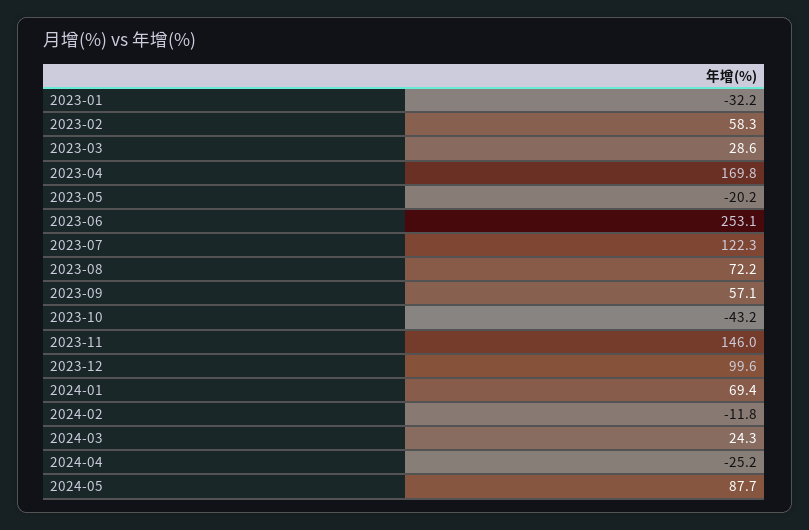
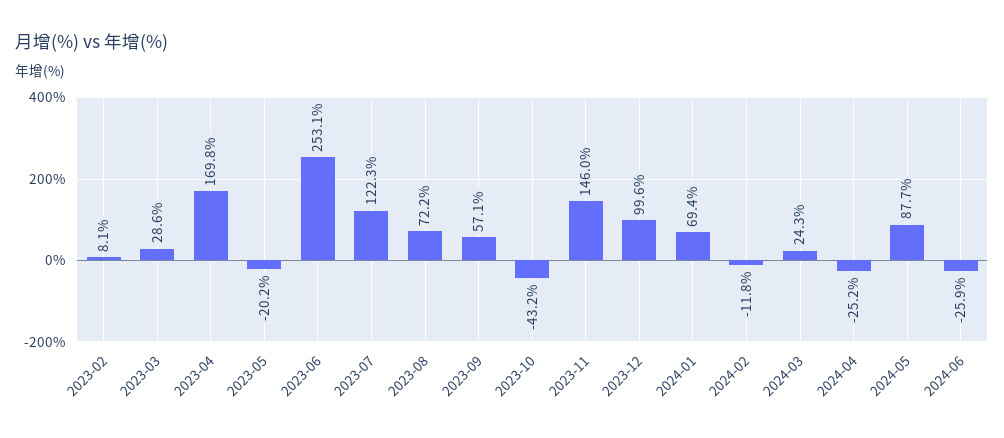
2023-01: -32.2 -> none
2023-02: 58.3 -> 8.1
2024-06: none -> -25.9

